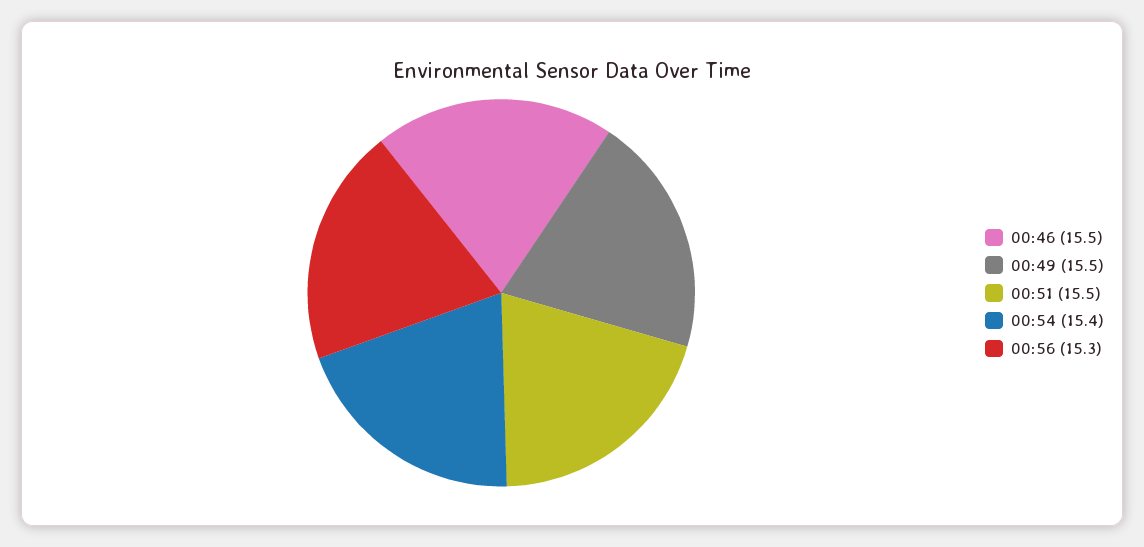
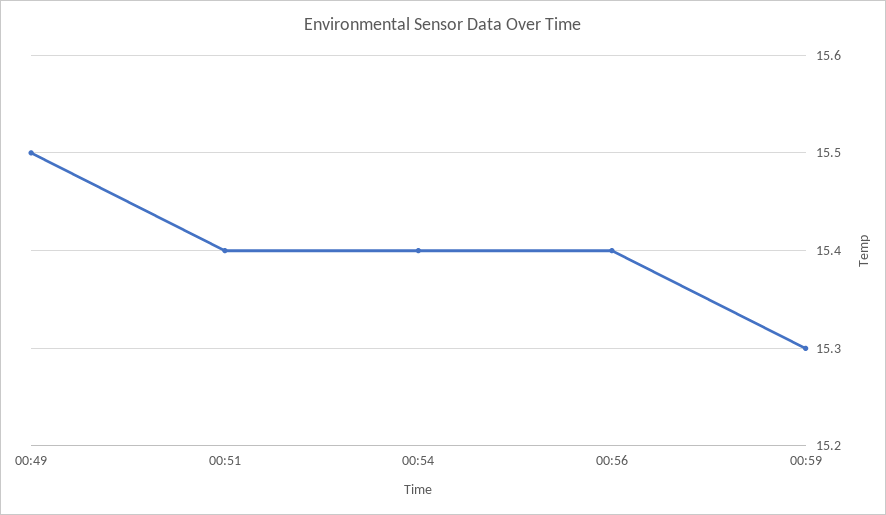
00:46: 15.5 -> none
00:51: 15.5 -> 15.4
00:56: 15.3 -> 15.4
00:59: none -> 15.3

